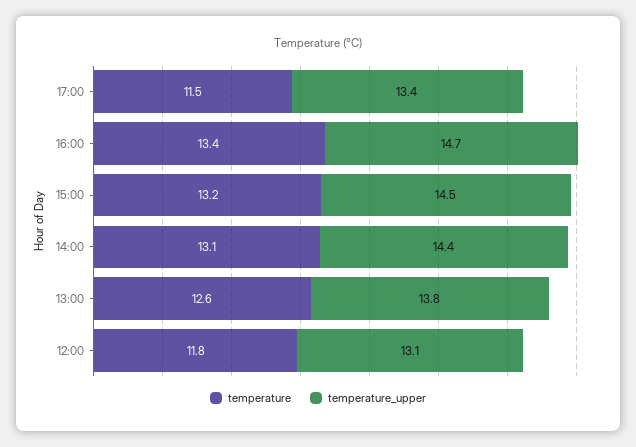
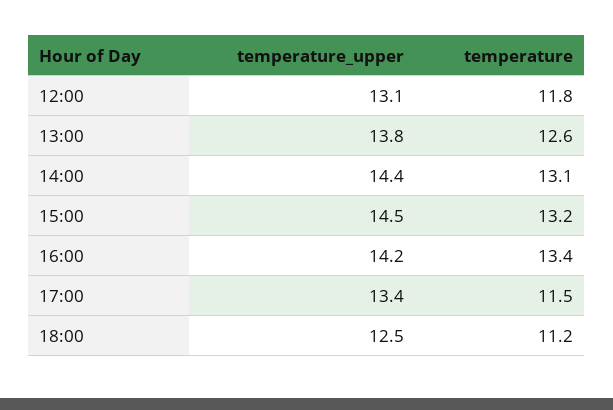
temperature_upper, 16:00: 14.7 -> 14.2
temperature_upper, 18:00: none -> 12.5
temperature, 18:00: none -> 11.2

